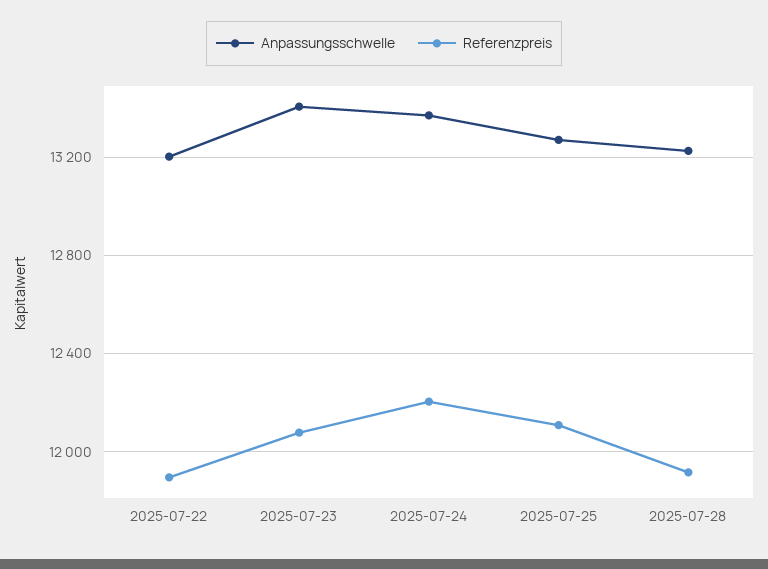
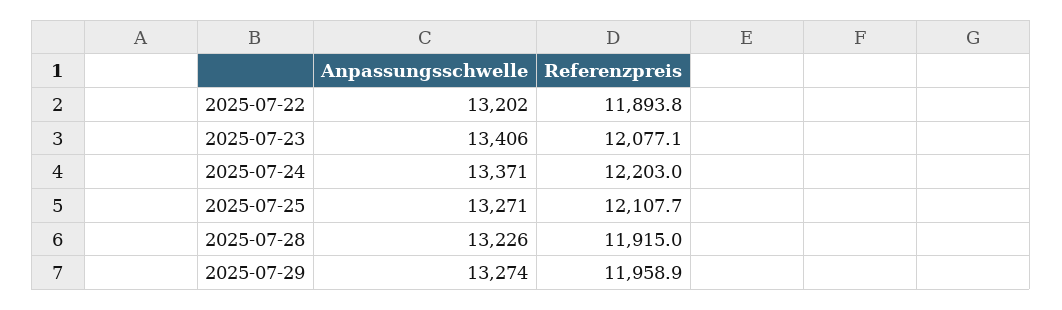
Anpassungsschwelle, 2025-07-29: none -> 13274
Referenzpreis, 2025-07-29: none -> 11958.9

